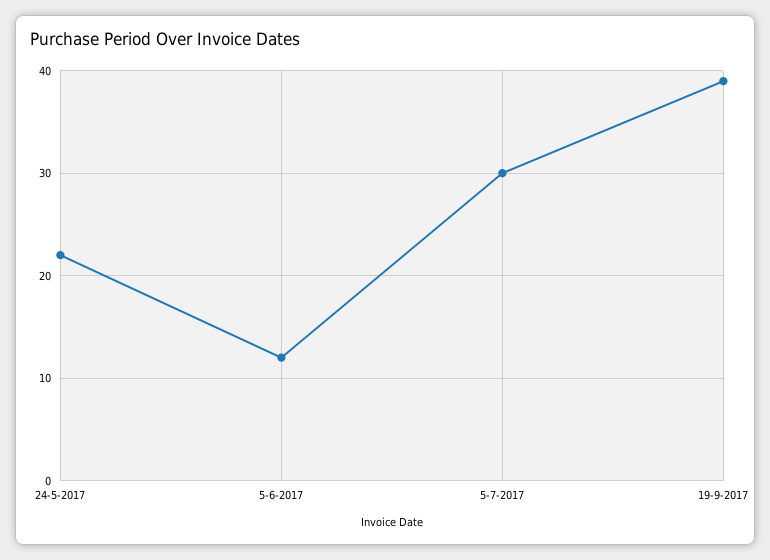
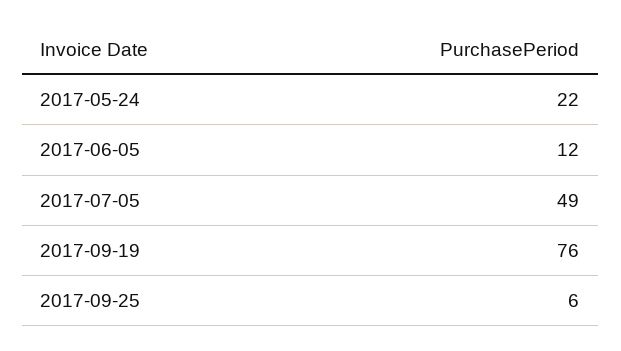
5-7-2017: 30 -> 49
19-9-2017: 39 -> 76
2017-09-25: none -> 6

